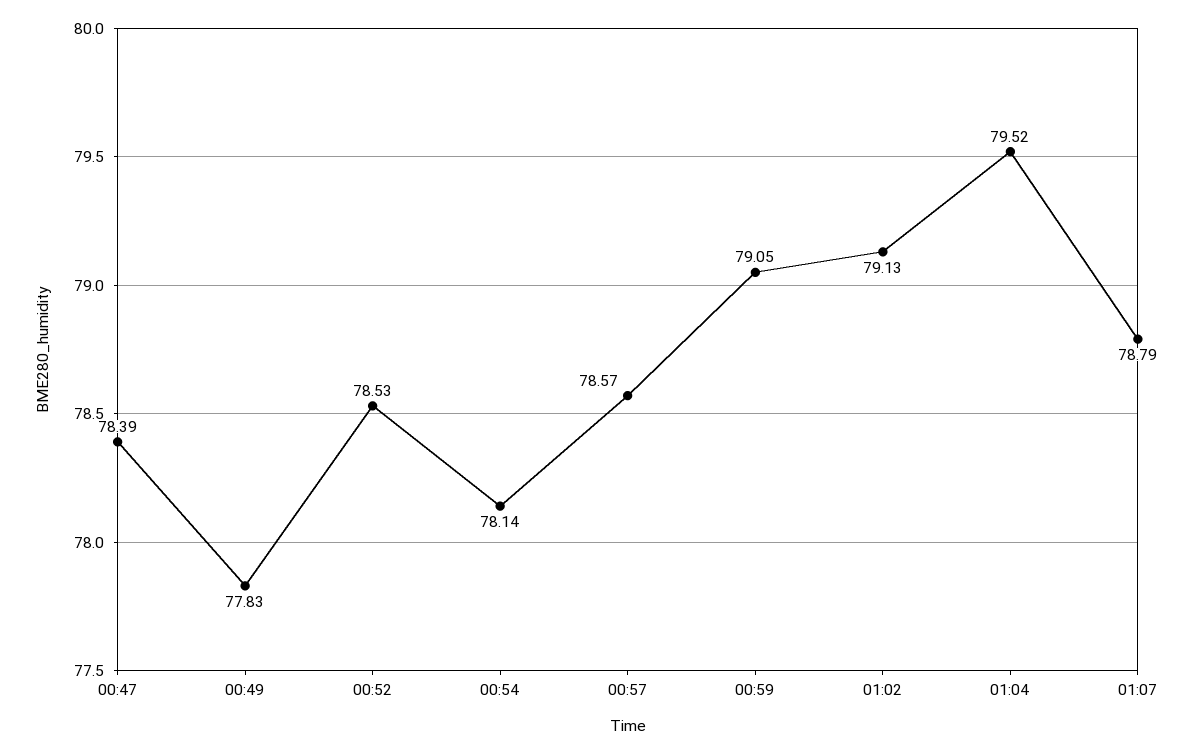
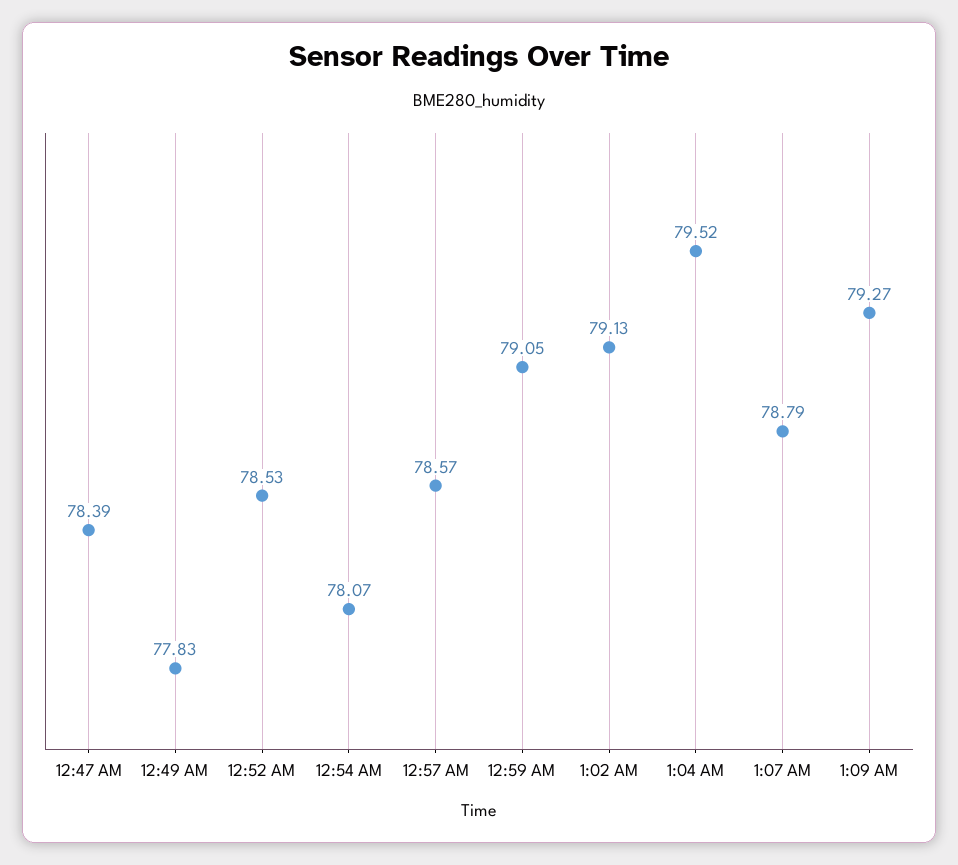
00:54: 78.14 -> 78.07
1:09 AM: none -> 79.27

